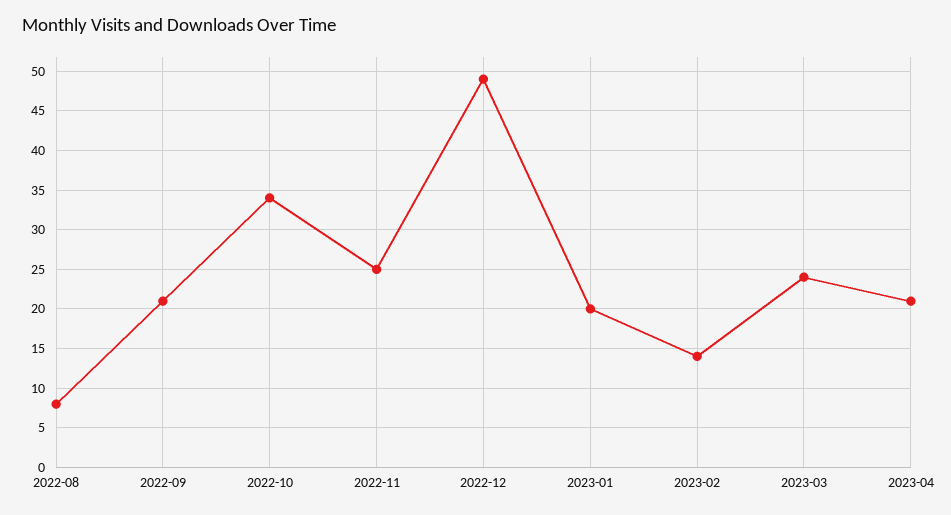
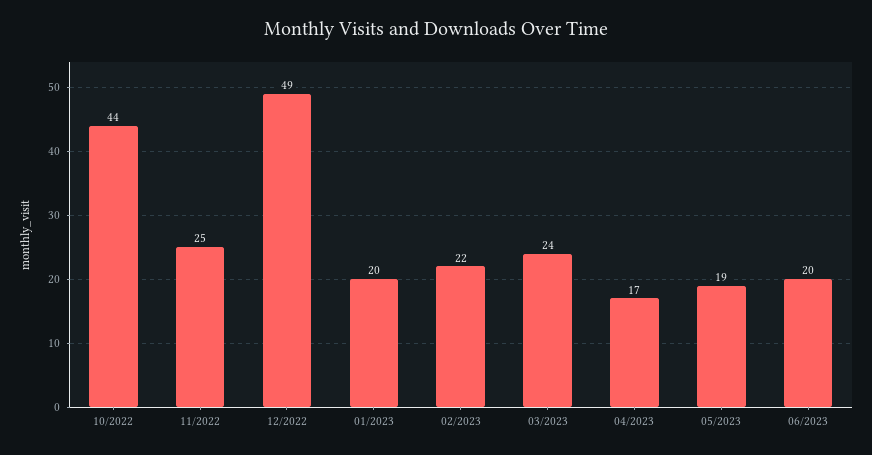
2022-08: 8 -> none
2022-09: 21 -> none
2022-10: 34 -> 44
2023-02: 14 -> 22
2023-04: 21 -> 17
05/2023: none -> 19
06/2023: none -> 20

